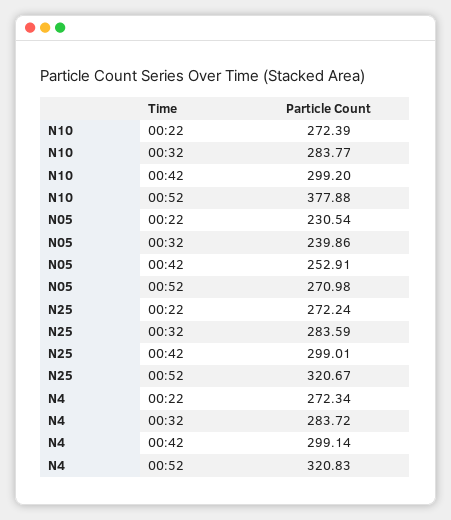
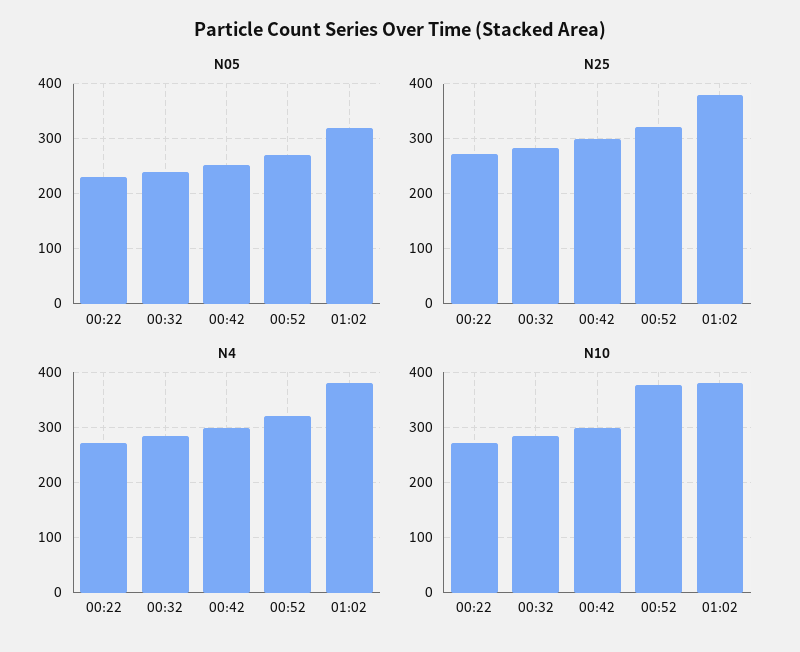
N05, 01:02: none -> 320
N25, 01:02: none -> 380
N4, 01:02: none -> 380
N10, 01:02: none -> 380

